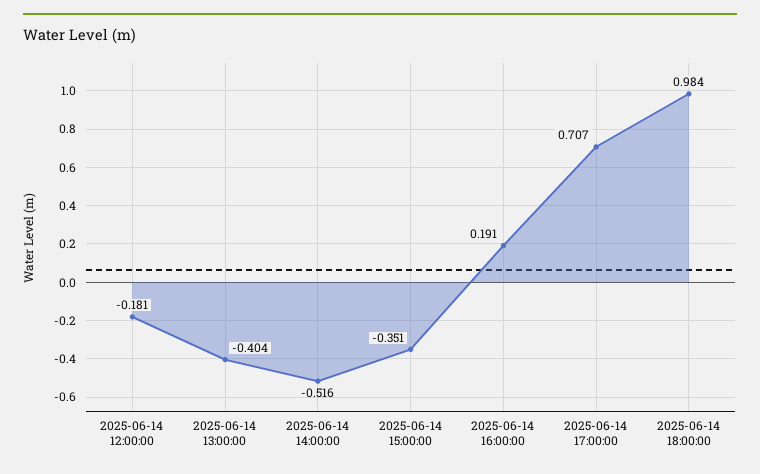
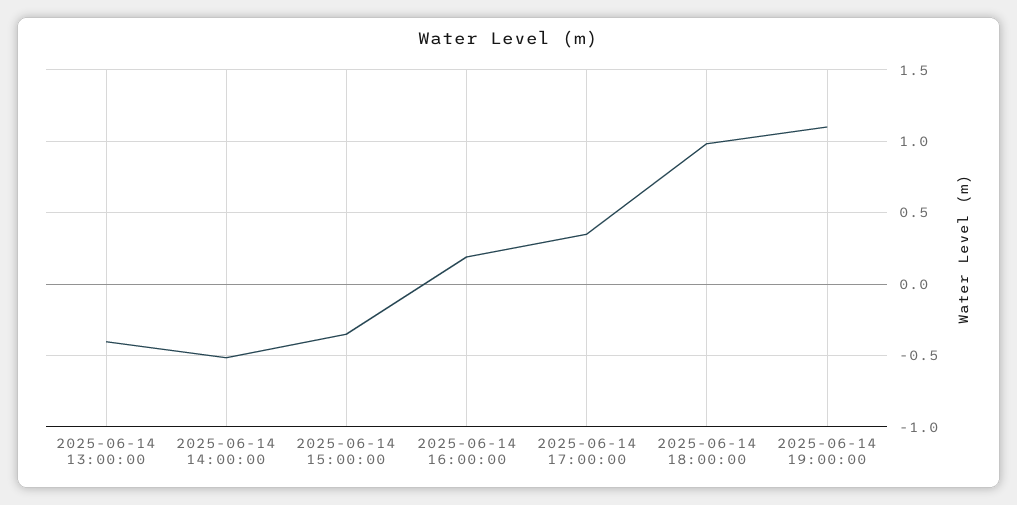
2025-06-14 12:00:00: -0.181 -> none
2025-06-14 17:00:00: 0.707 -> 0.35
2025-06-14 19:00:00: none -> 1.1

